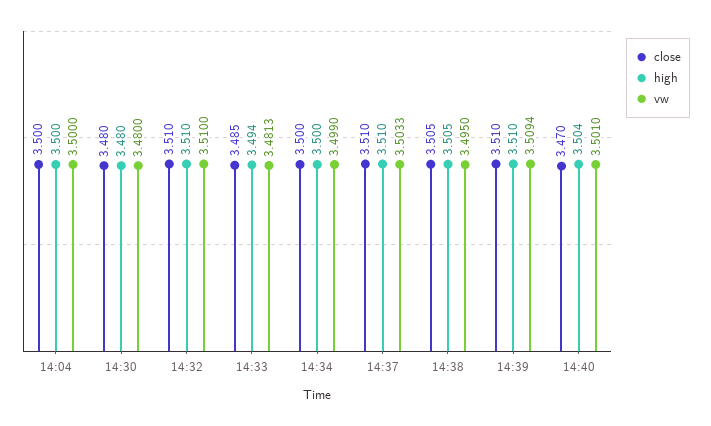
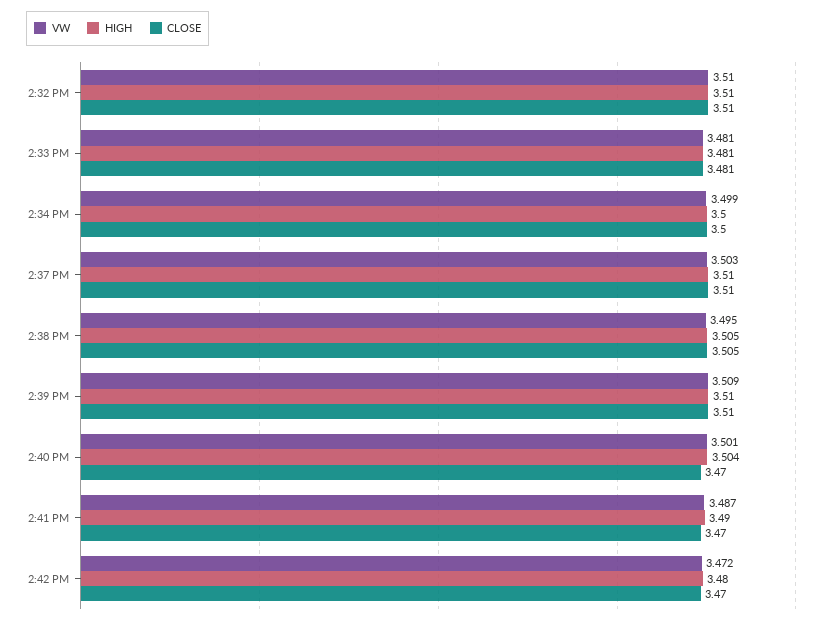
close, 14:04: 3.5 -> none
high, 14:04: 3.5 -> none
vw, 14:04: 3.5 -> none
close, 14:30: 3.48 -> none
high, 14:30: 3.48 -> none
vw, 14:30: 3.48 -> none
close, 14:33: 3.485 -> 3.481
high, 14:33: 3.494 -> 3.481
vw, 2:41 PM: none -> 3.487
high, 2:41 PM: none -> 3.49
close, 2:41 PM: none -> 3.47
vw, 2:42 PM: none -> 3.472
high, 2:42 PM: none -> 3.48
close, 2:42 PM: none -> 3.47

